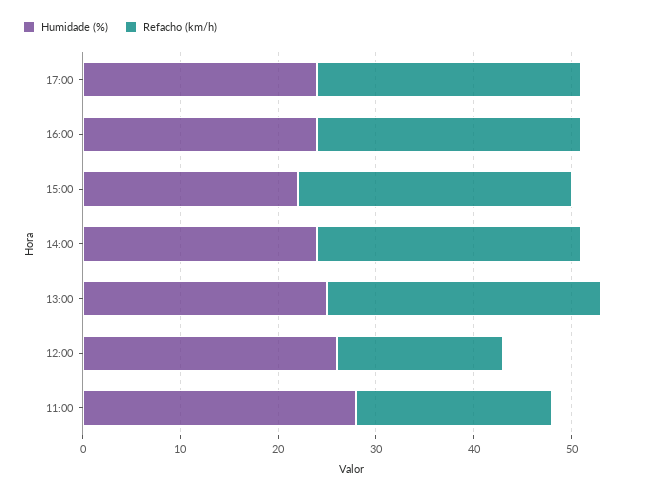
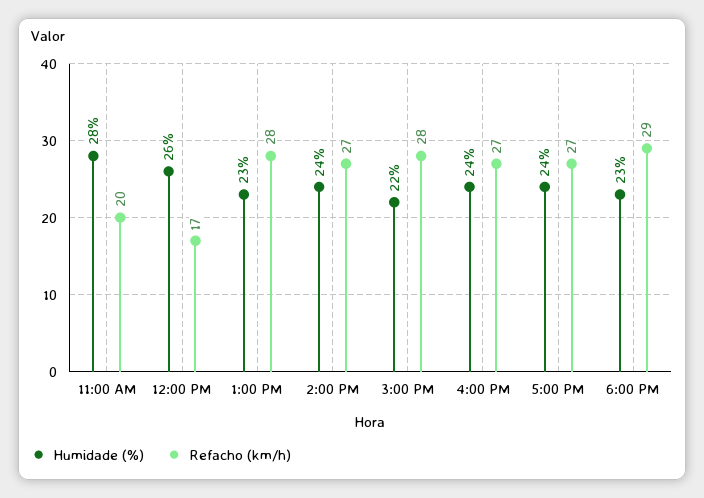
Humidade (%), 13:00: 25 -> 23
Humidade (%), 6:00 PM: none -> 23
Refacho (km/h), 6:00 PM: none -> 29

